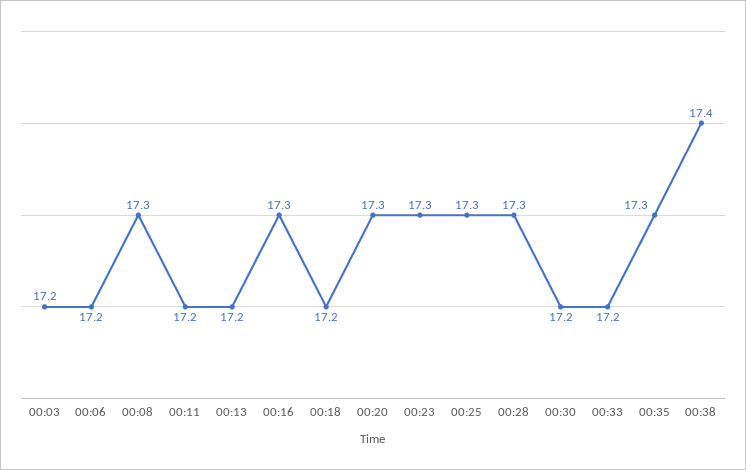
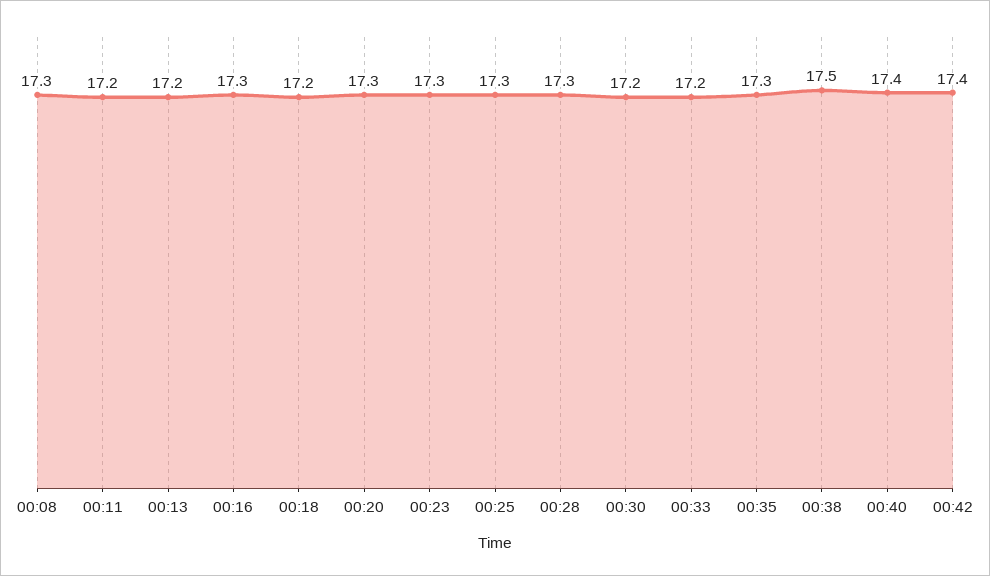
00:03: 17.2 -> none
00:06: 17.2 -> none
00:38: 17.4 -> 17.5
00:40: none -> 17.4
00:42: none -> 17.4

